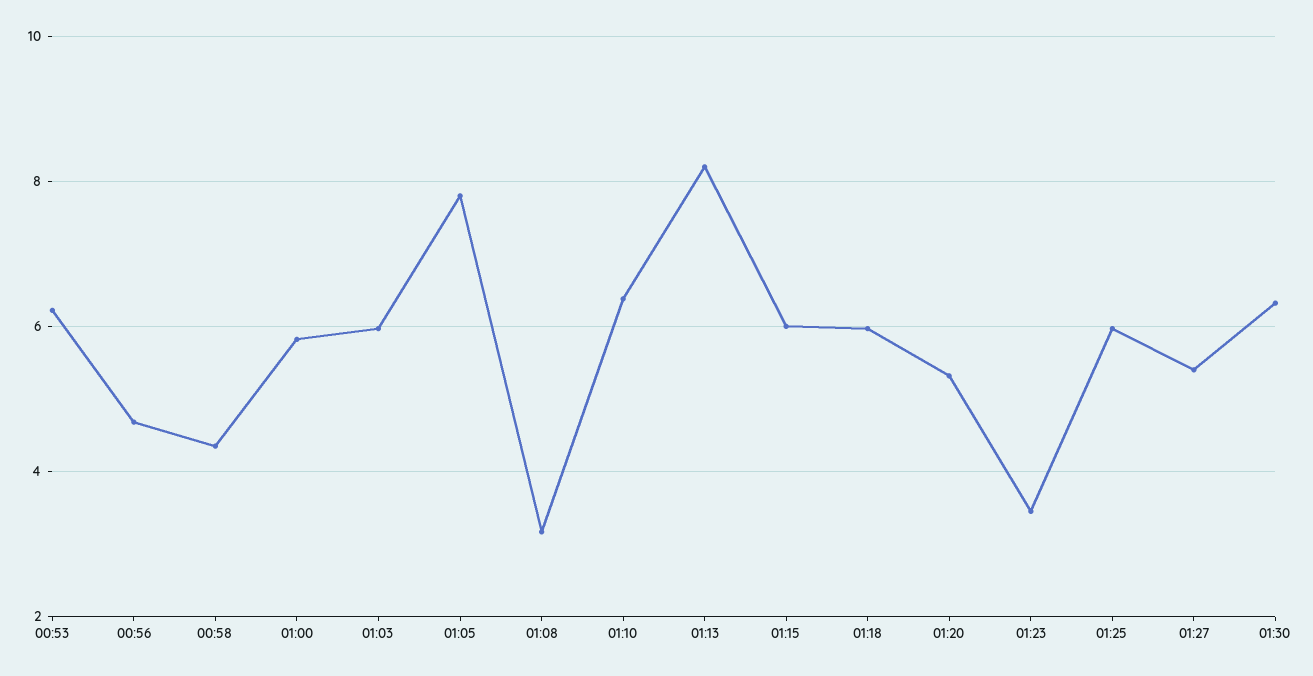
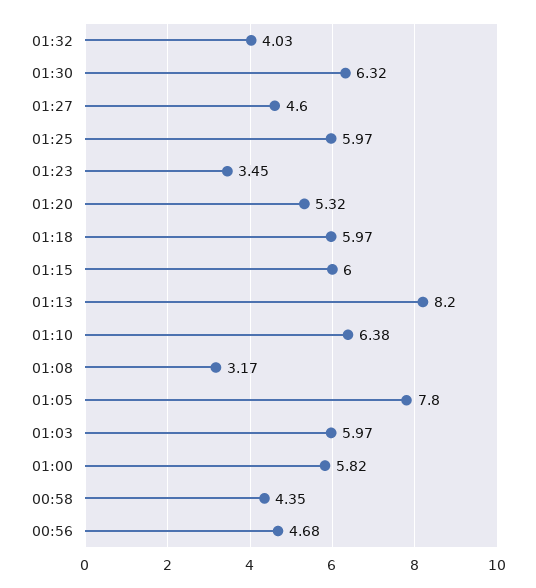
00:53: 6.2 -> none
01:27: 5.4 -> 4.6
01:32: none -> 4.03

